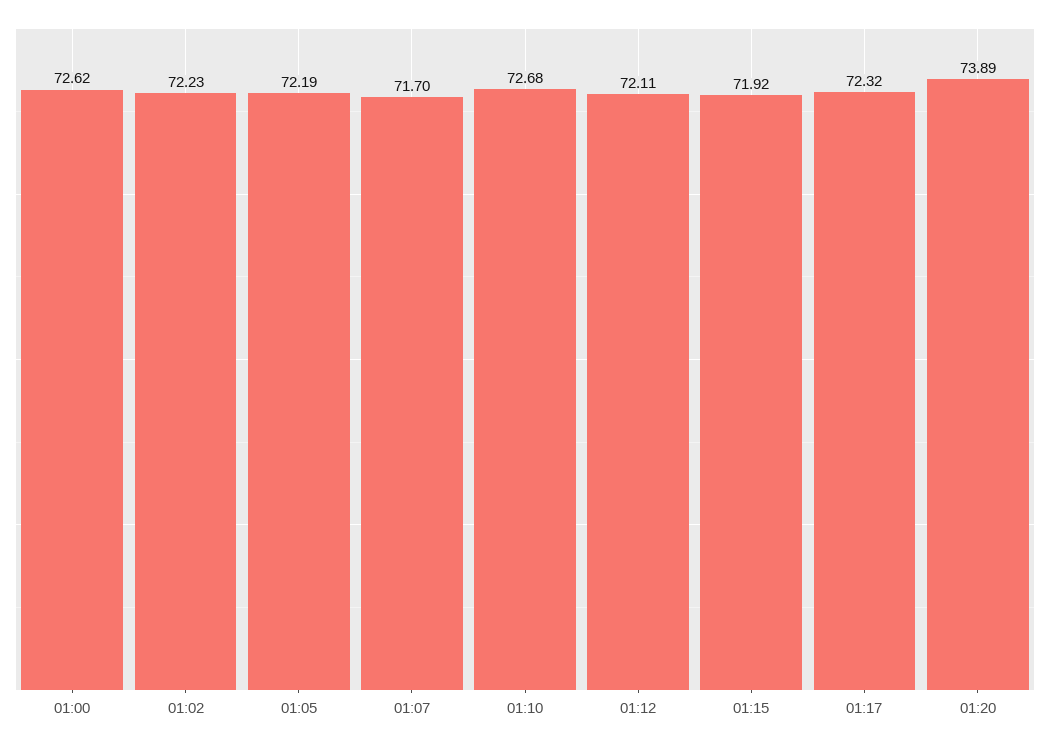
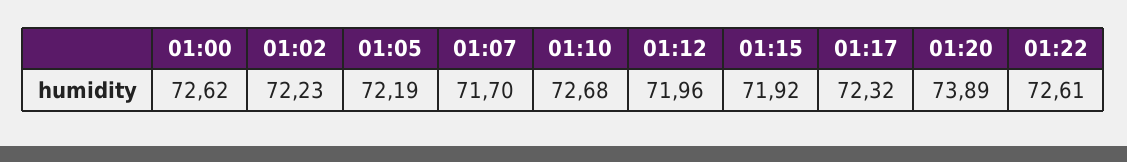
01:12: 72.11 -> 71.96
01:22: none -> 72.61

